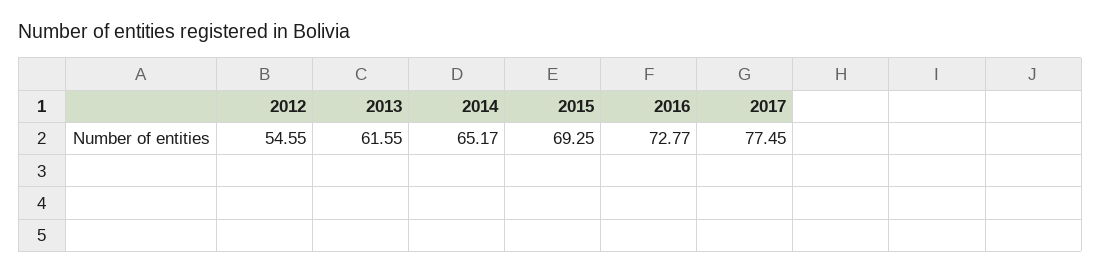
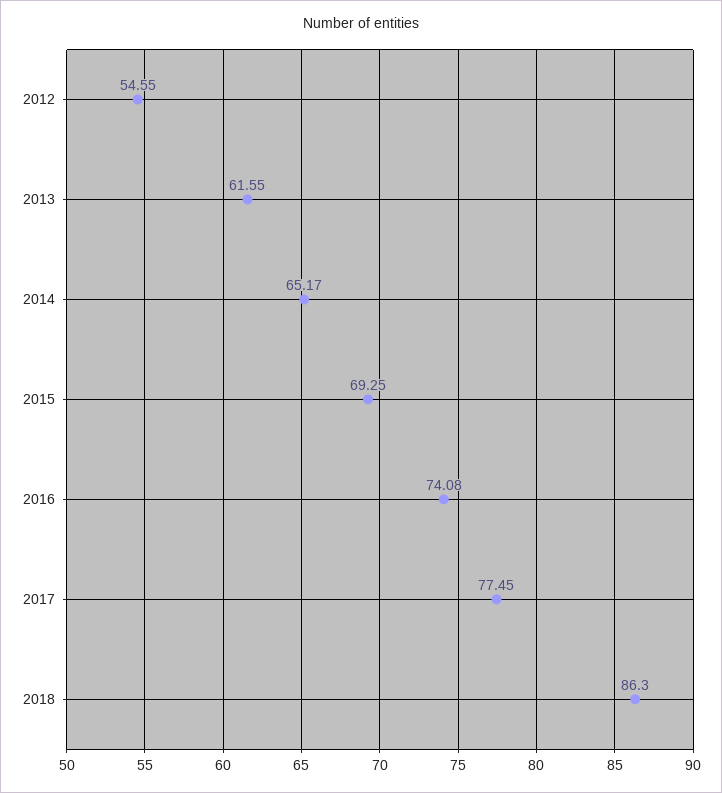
2016: 72.77 -> 74.08
2018: none -> 86.3

